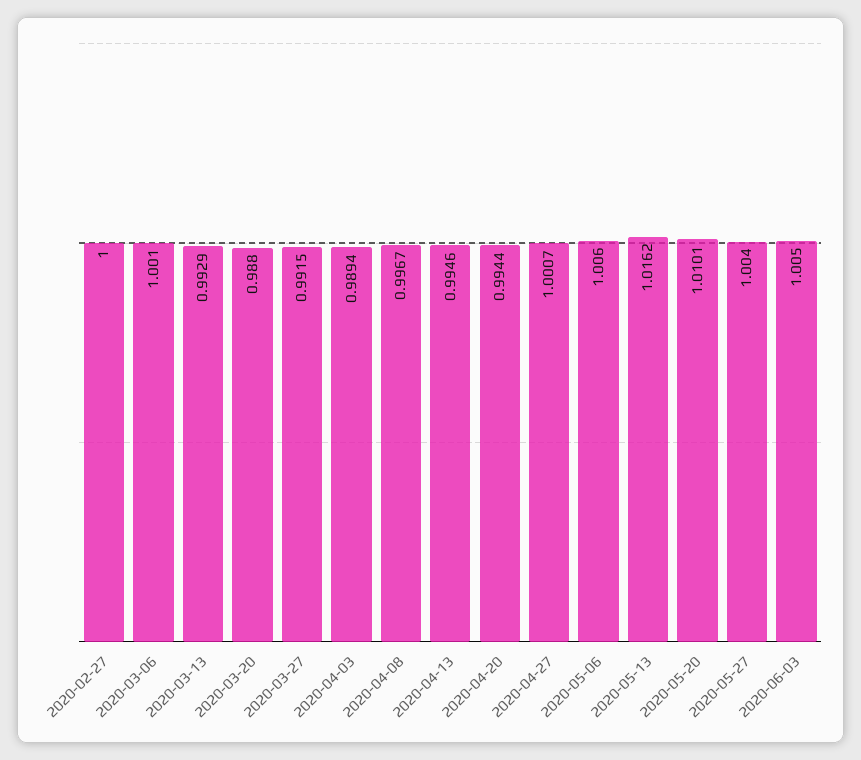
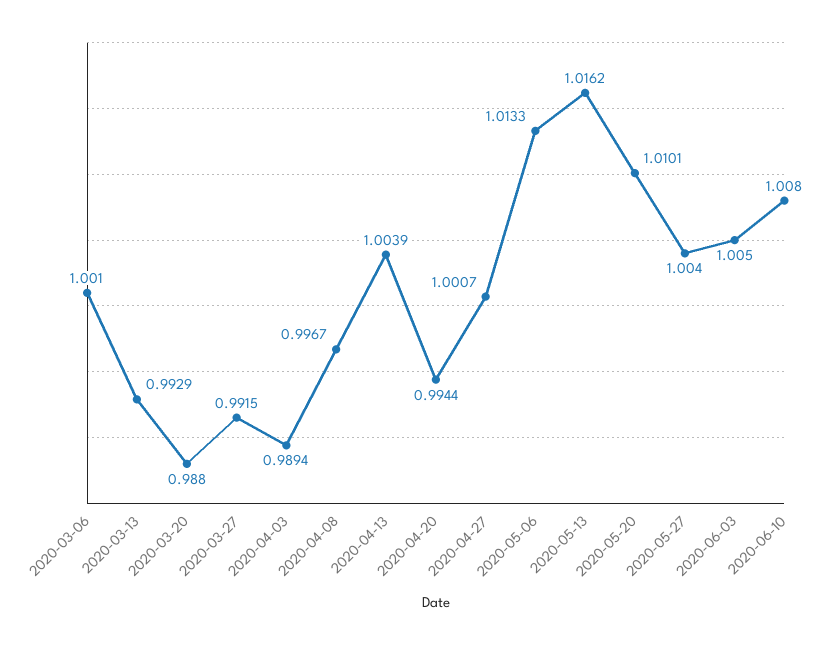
2020-02-27: 1 -> none
2020-04-13: 0.9946 -> 1.0039
2020-05-06: 1.006 -> 1.0133
2020-06-10: none -> 1.008

